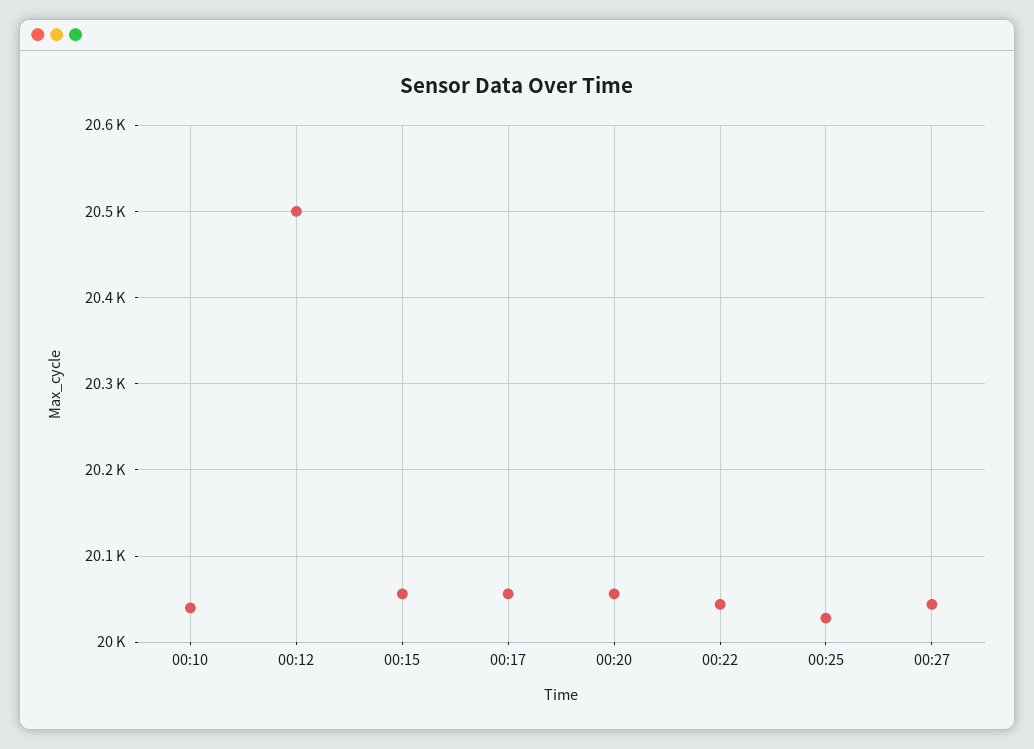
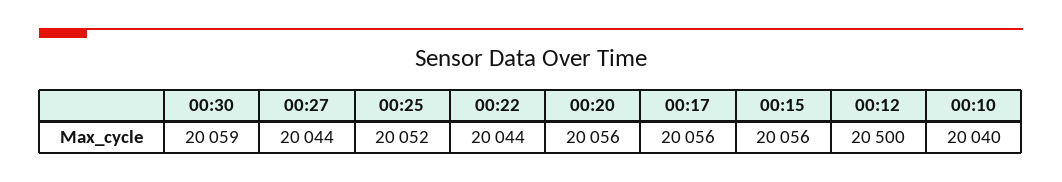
00:25: 20030 -> 20052
00:30: none -> 20059

